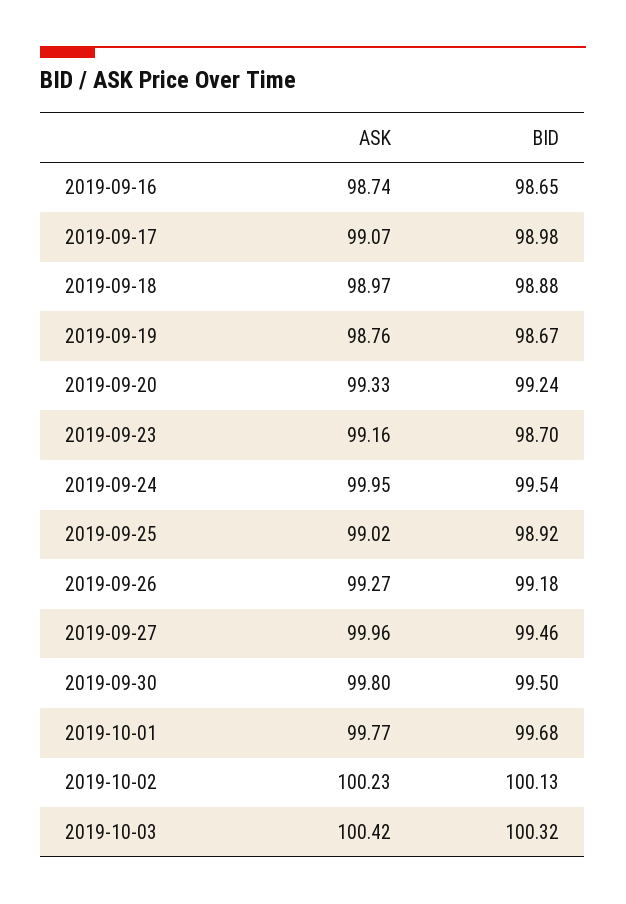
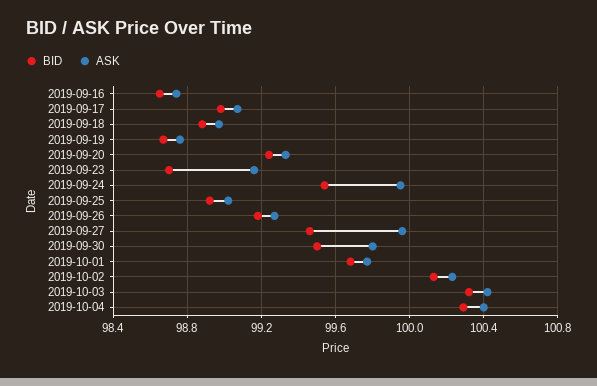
BID, 2019-10-04: none -> 100.3
ASK, 2019-10-04: none -> 100.4

